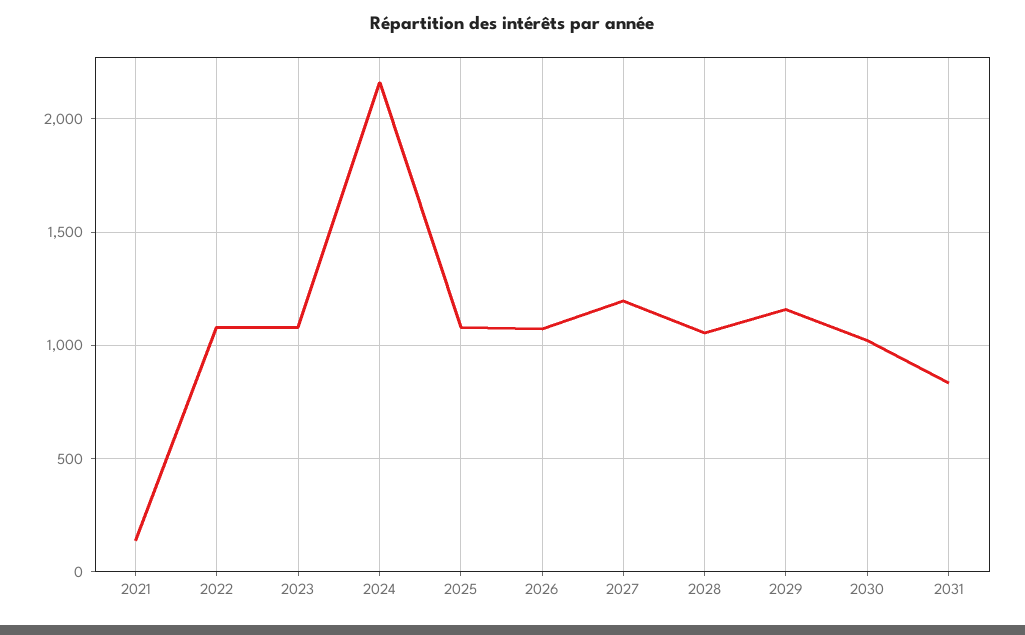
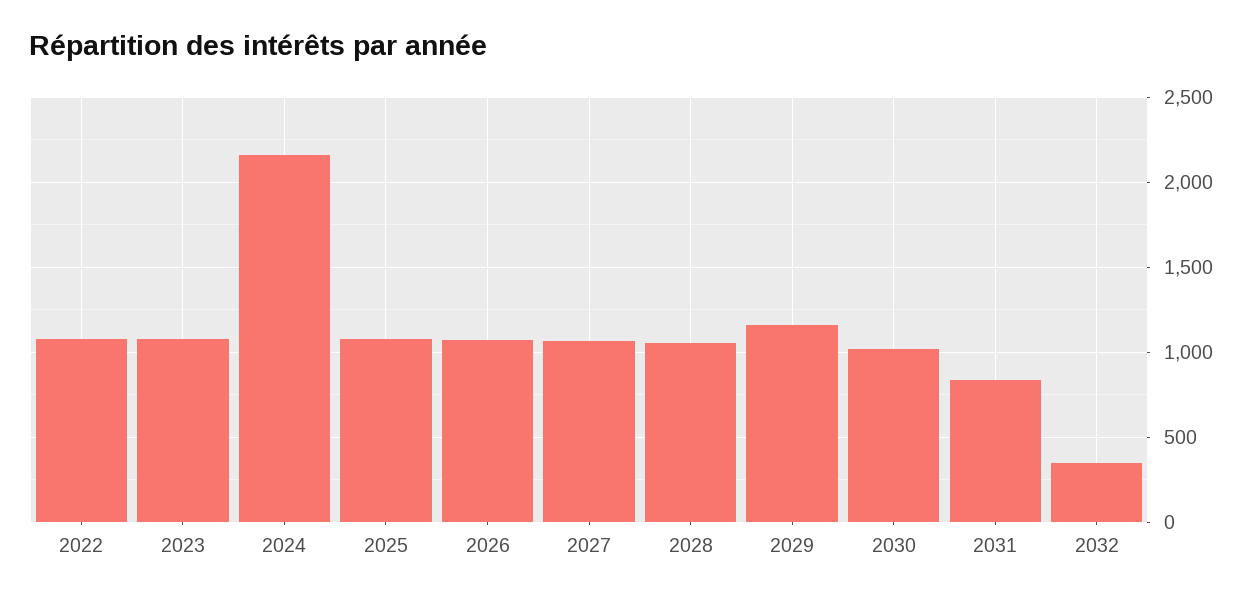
2021: 150 -> none
2027: 1200 -> 1050
2032: none -> 350

